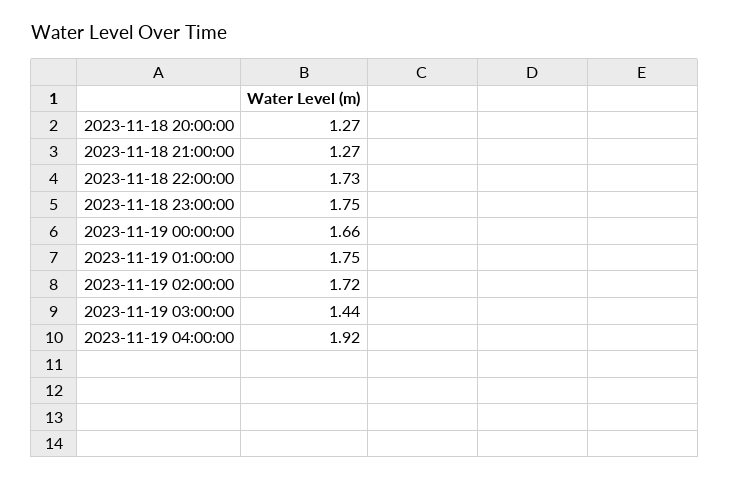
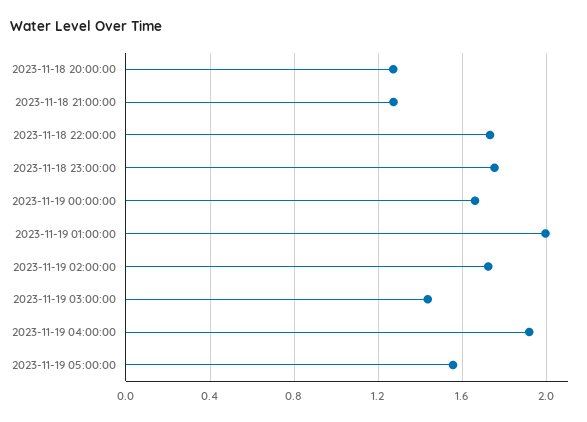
2023-11-19 01:00:00: 1.75 -> 2
2023-11-19 05:00:00: none -> 1.55

